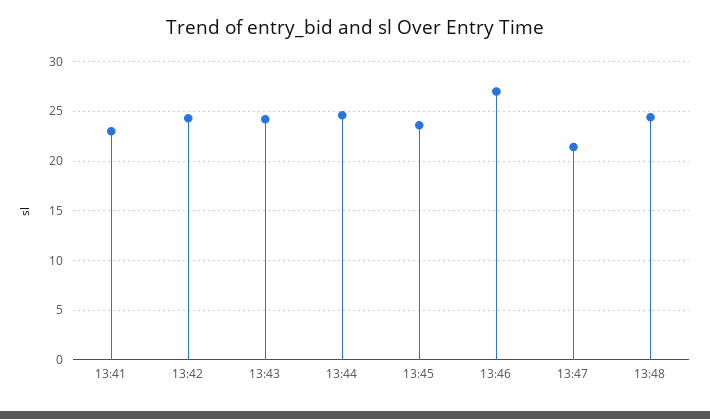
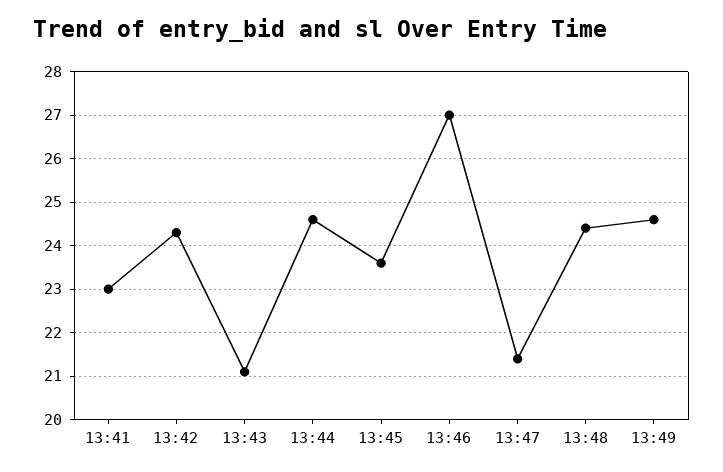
13:43: 24 -> 21
13:49: none -> 24.5

